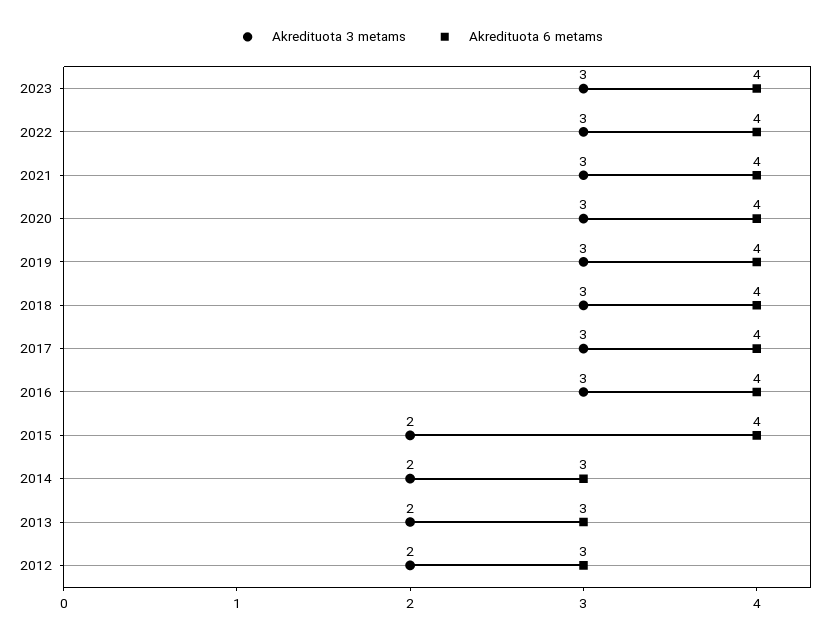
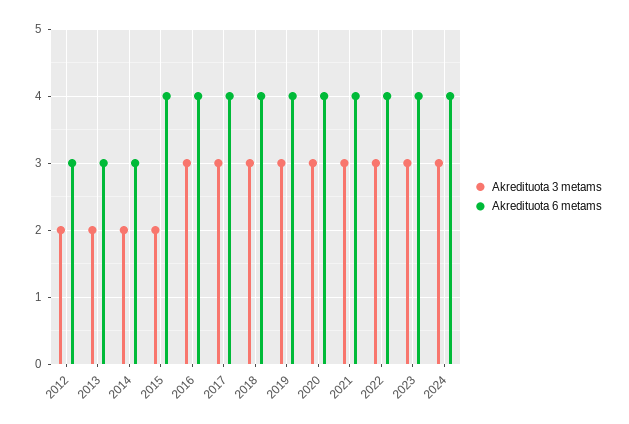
Akredituota 3 metams, 2024: none -> 3
Akredituota 6 metams, 2024: none -> 4

